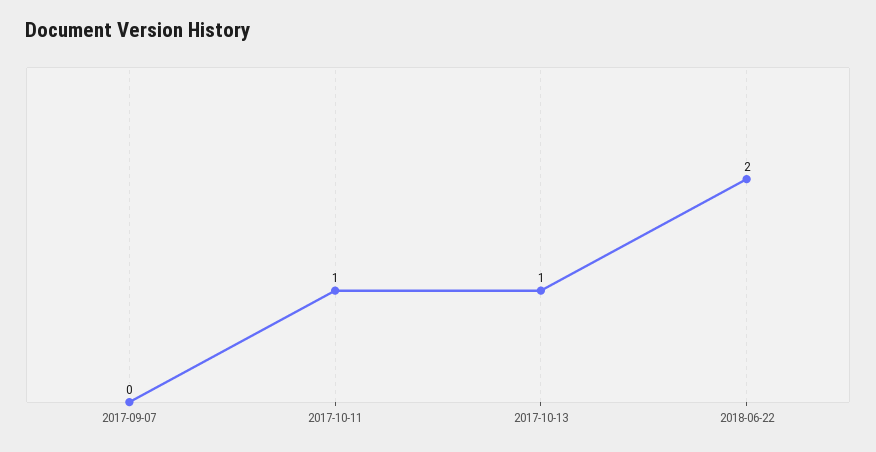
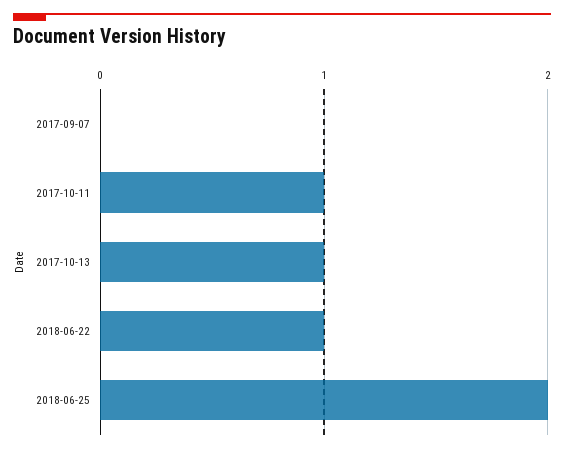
2018-06-22: 2 -> 1
2018-06-25: none -> 2

